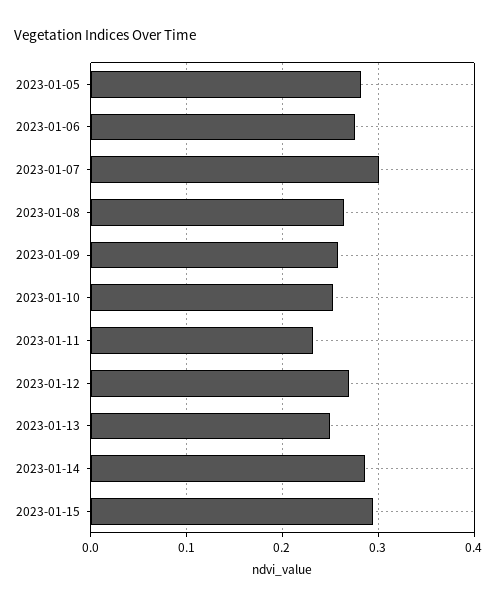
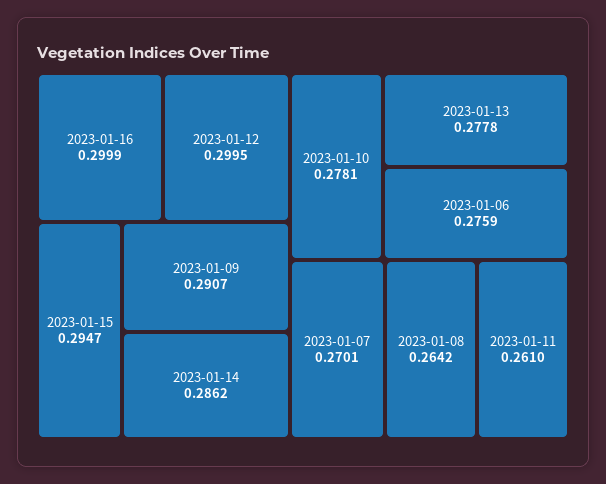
2023-01-05: 0.28 -> none
2023-01-07: 0.3 -> 0.2701
2023-01-09: 0.26 -> 0.2907
2023-01-10: 0.25 -> 0.2781
2023-01-11: 0.23 -> 0.261
2023-01-12: 0.27 -> 0.2995
2023-01-13: 0.25 -> 0.2778
2023-01-16: none -> 0.2999

